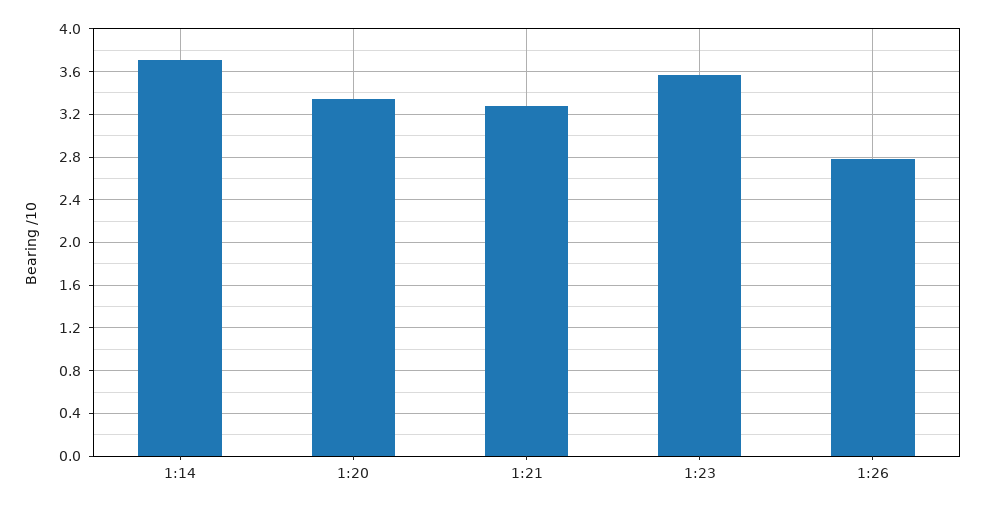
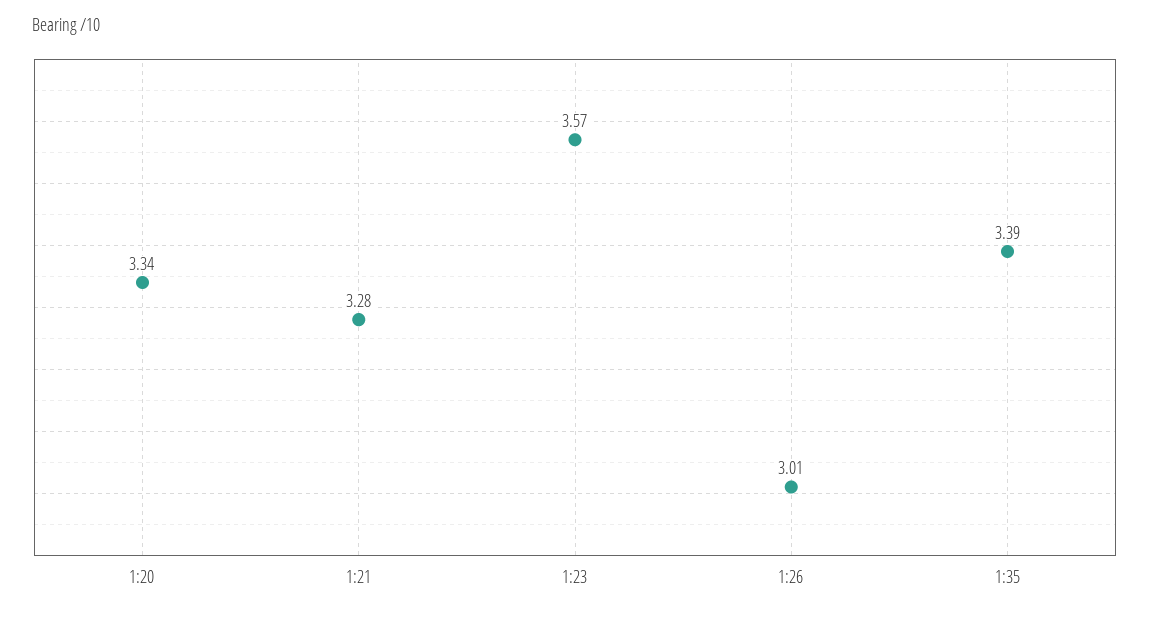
1:14: 3.7 -> none
1:26: 2.8 -> 3.01
1:35: none -> 3.39

